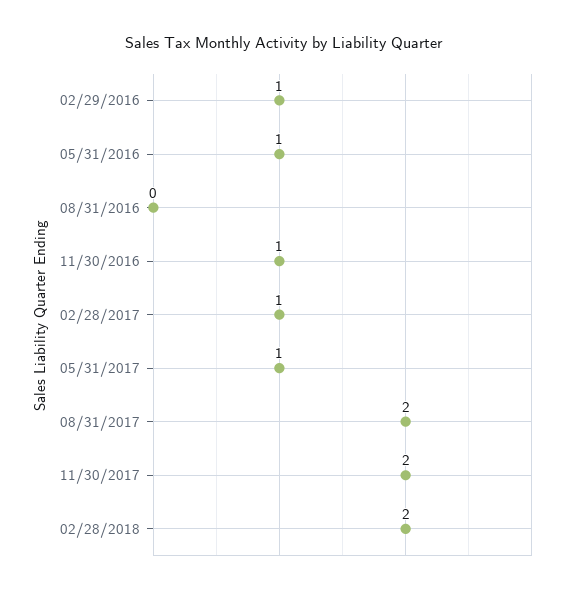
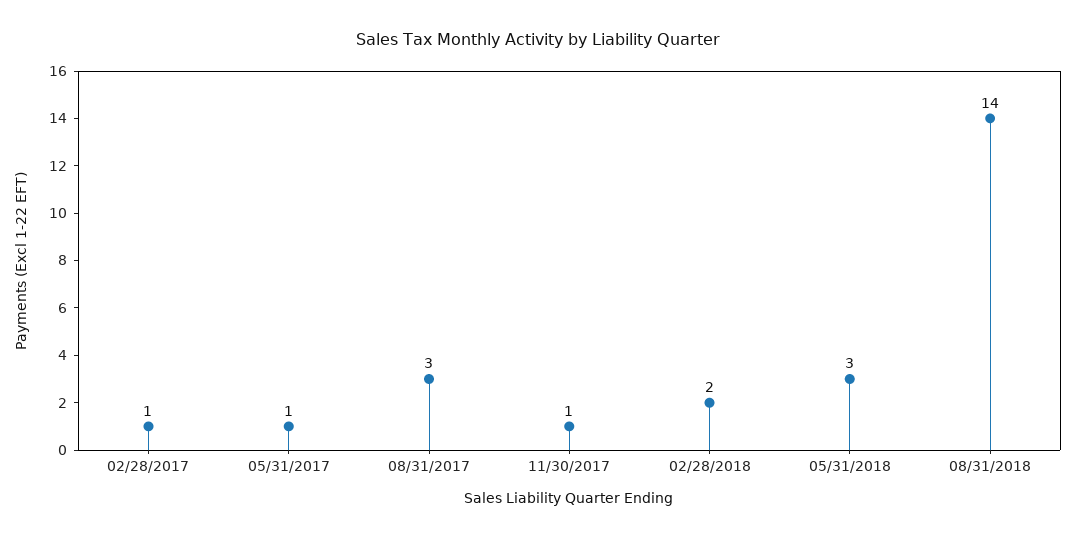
02/29/2016: 1 -> none
05/31/2016: 1 -> none
08/31/2016: 0 -> none
11/30/2016: 1 -> none
08/31/2017: 2 -> 3
11/30/2017: 2 -> 1
05/31/2018: none -> 3
08/31/2018: none -> 14

